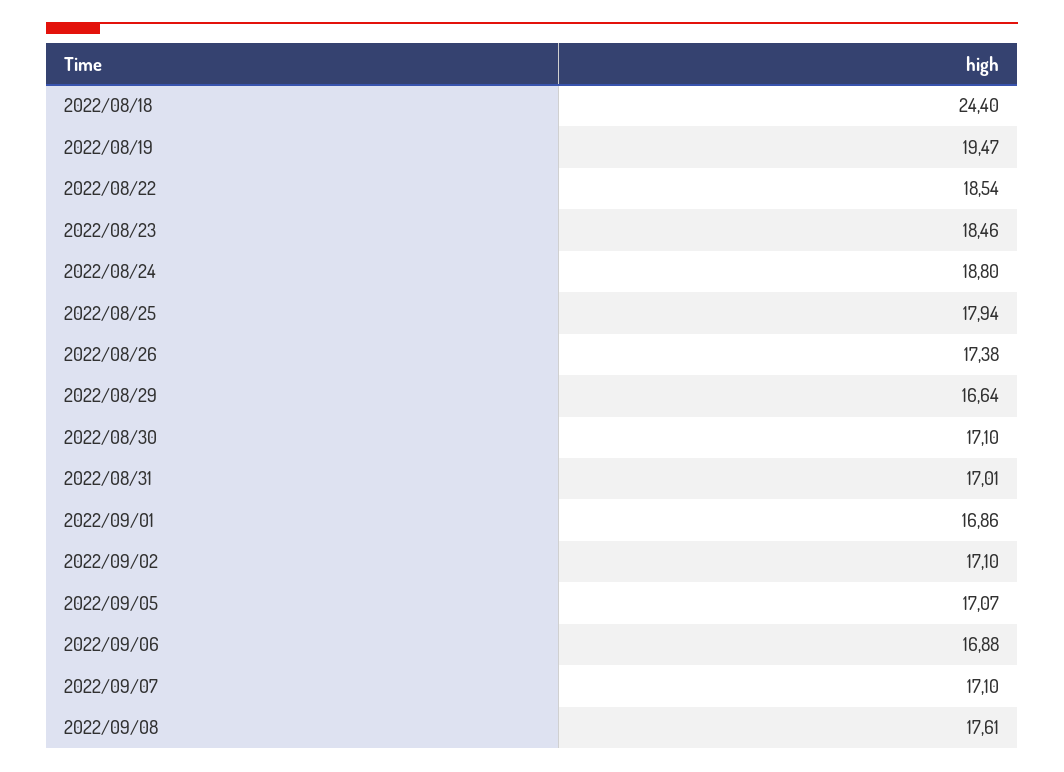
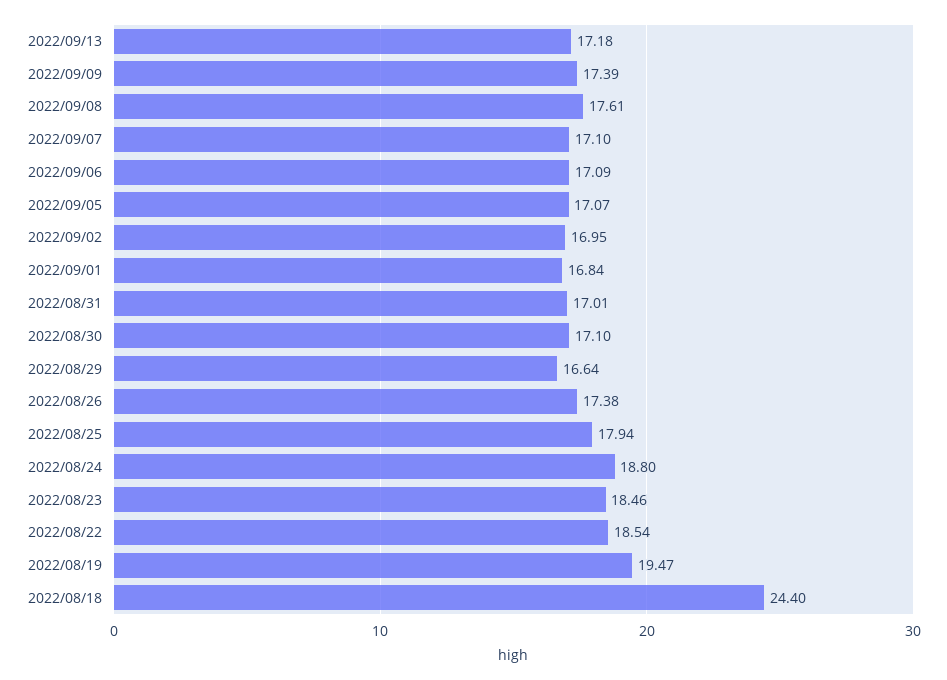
2022/09/01: 16.86 -> 16.84
2022/09/02: 17.1 -> 16.95
2022/09/06: 16.88 -> 17.09
2022/09/13: none -> 17.18
2022/09/09: none -> 17.39

